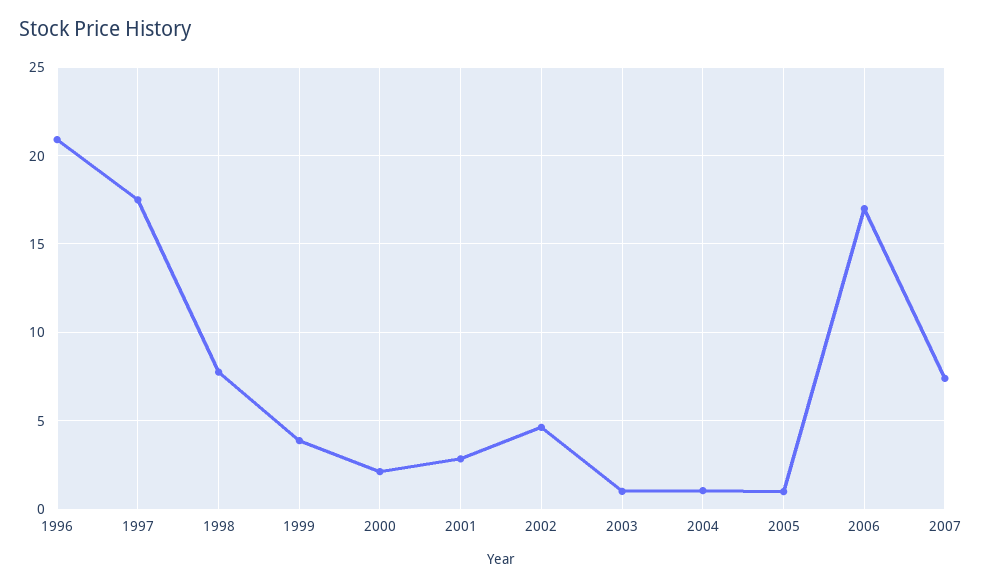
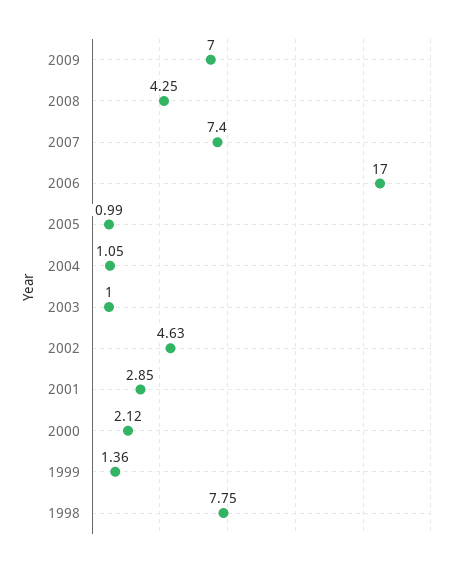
1996: 21 -> none
1997: 17.5 -> none
1999: 4 -> 1.36
2009: none -> 7
2008: none -> 4.25

